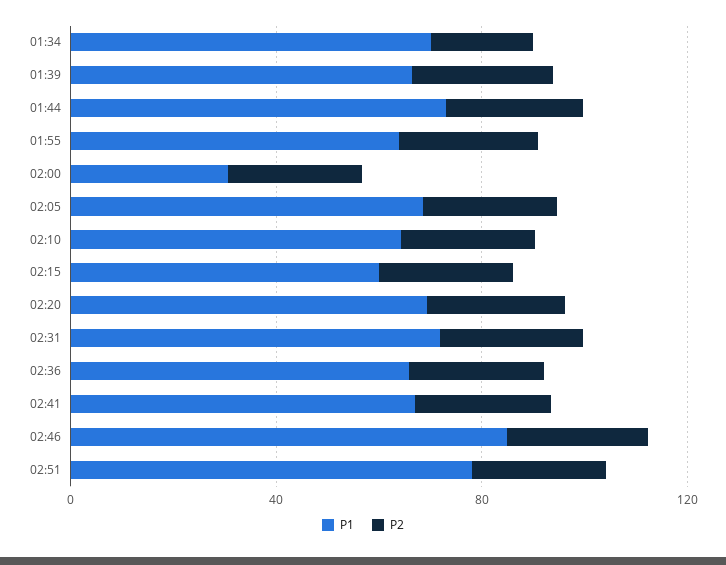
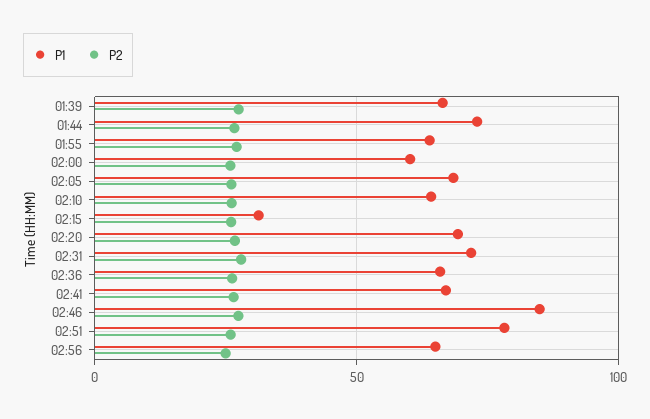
P1, 01:34: 70 -> none
P2, 01:34: 20 -> none
P1, 02:00: 30 -> 60
P1, 02:15: 60 -> 30
P1, 02:56: none -> 65
P2, 02:56: none -> 25

